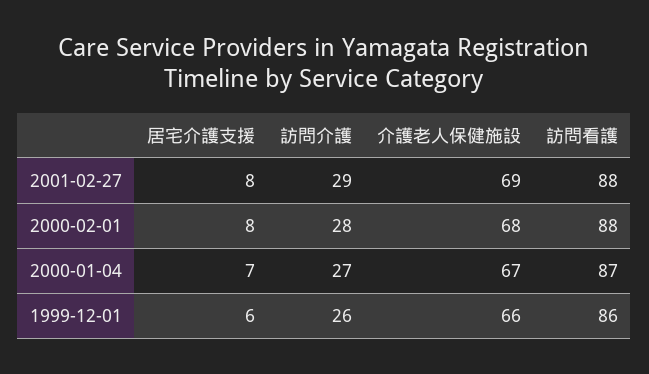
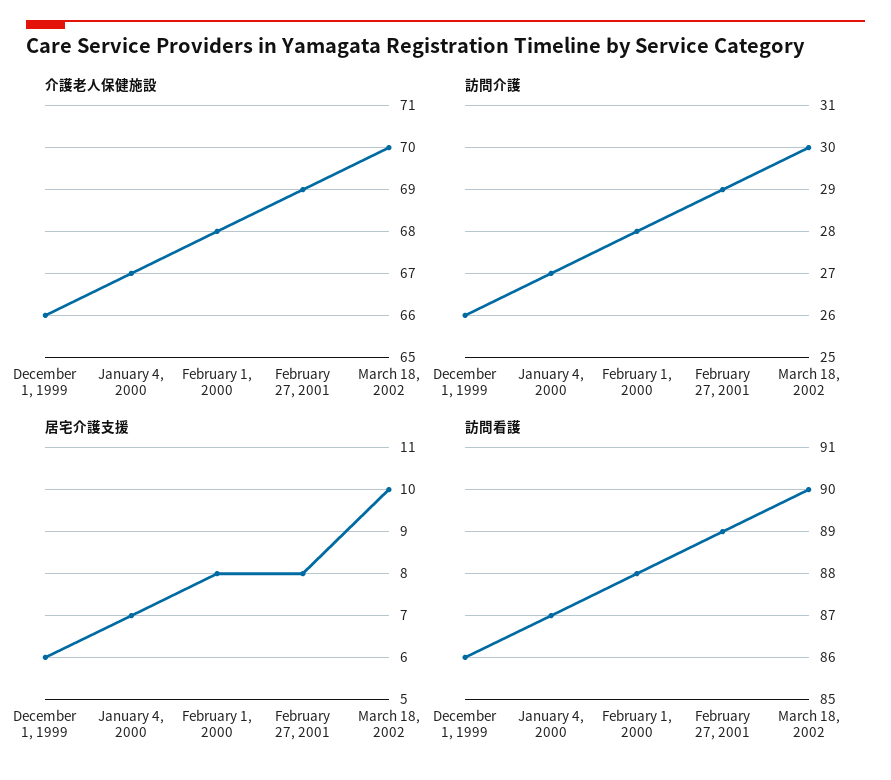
訪問看護, 2001-02-27: 88 -> 89
介護老人保健施設, March 18, 2002: none -> 70
訪問介護, March 18, 2002: none -> 30
居宅介護支援, March 18, 2002: none -> 10
訪問看護, March 18, 2002: none -> 90

